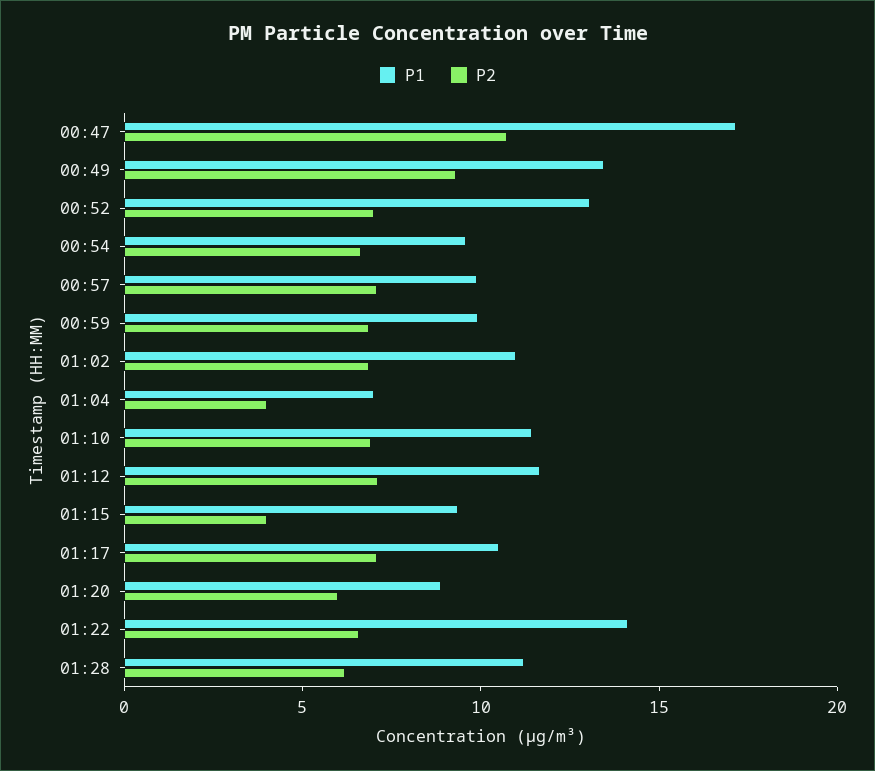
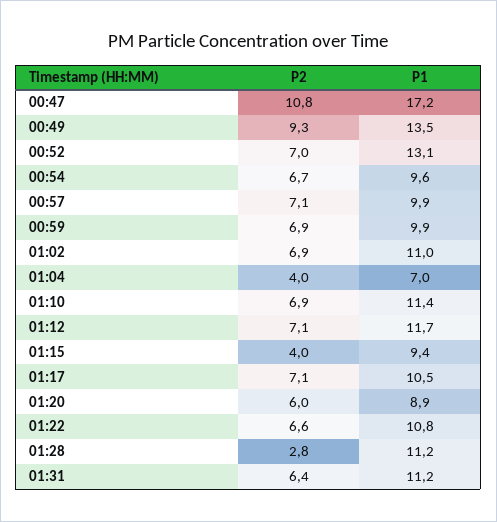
P1, 01:22: 14 -> 10.8
P2, 01:28: 6 -> 2.8
P2, 01:31: none -> 6.4
P1, 01:31: none -> 11.2

